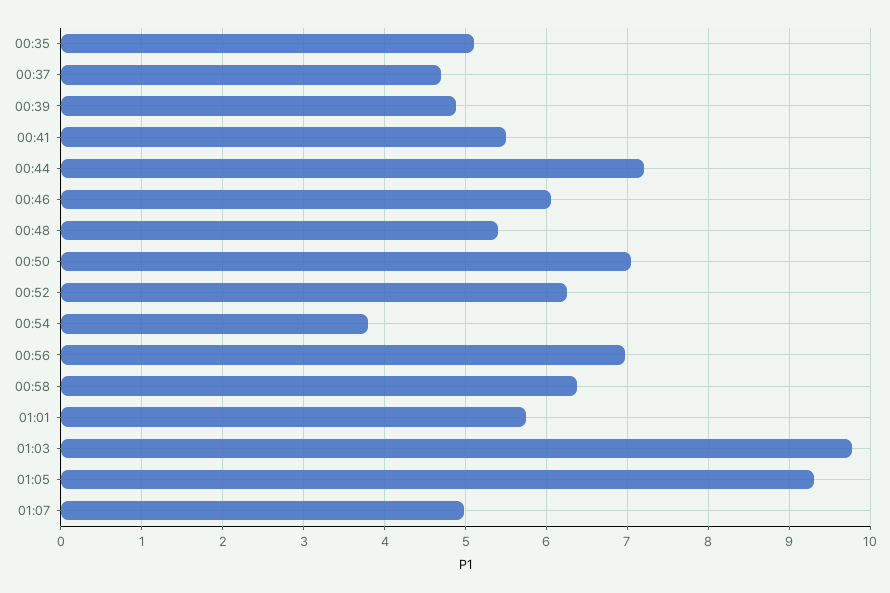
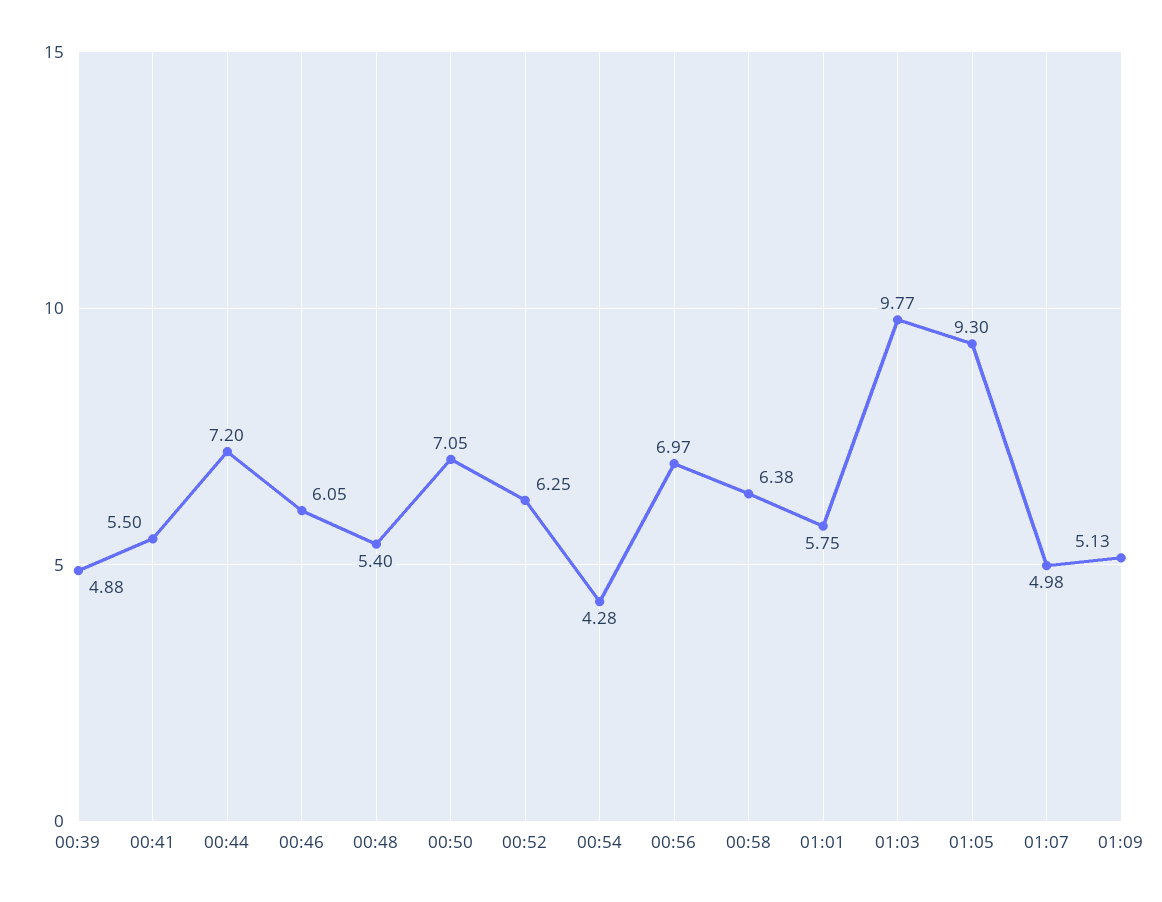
00:35: 5.1 -> none
00:37: 4.7 -> none
00:54: 3.8 -> 4.28
01:09: none -> 5.13

